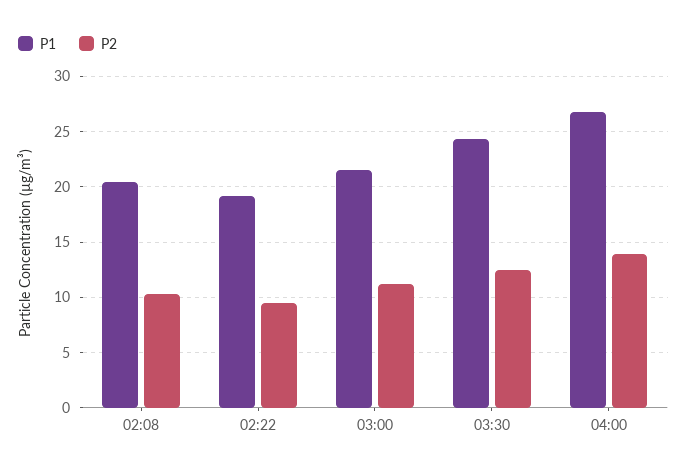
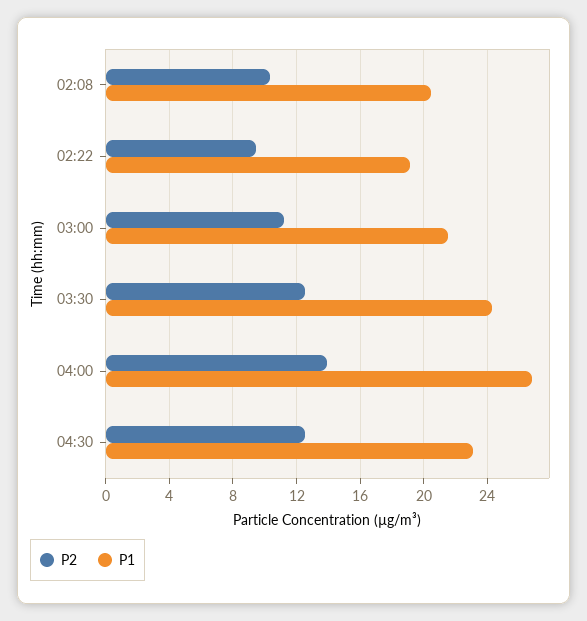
P2, 04:30: none -> 12.5
P1, 04:30: none -> 23

